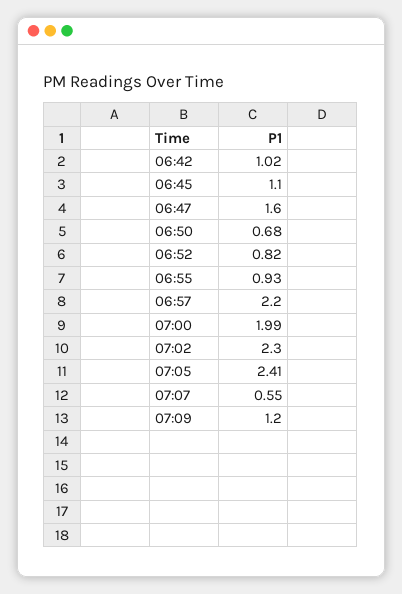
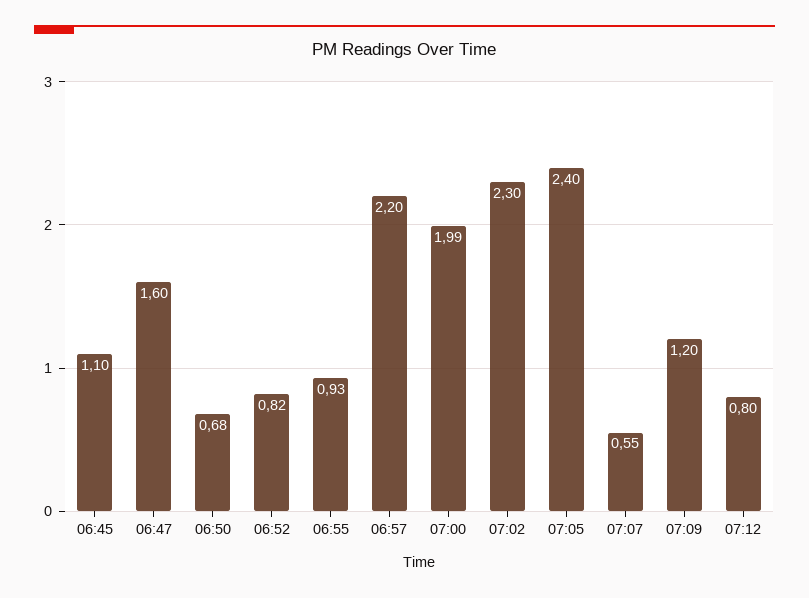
06:42: 1.02 -> none
07:05: 2.41 -> 2.4
07:12: none -> 0.8

